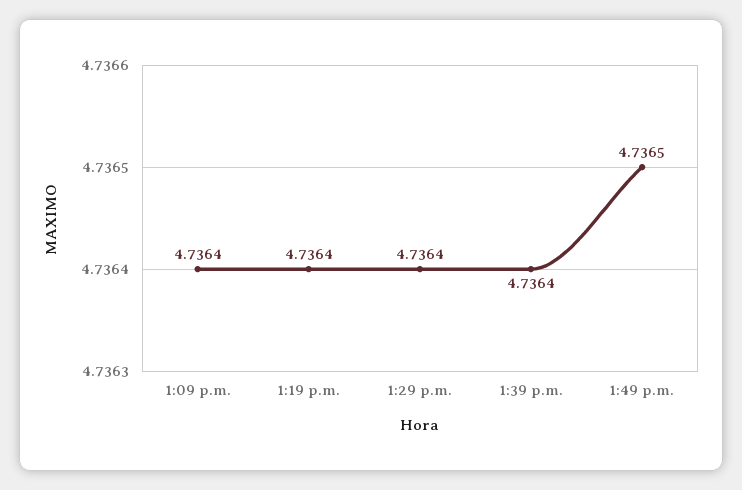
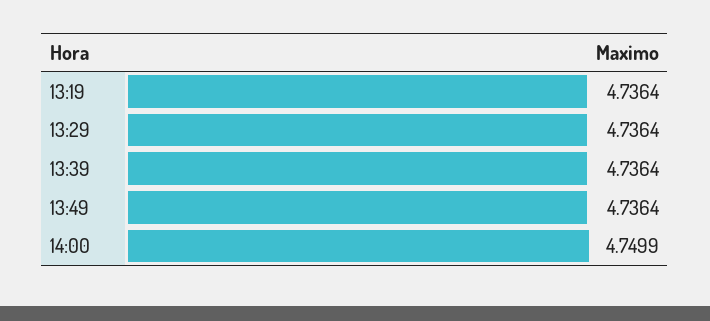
1:09 p.m.: 4.7364 -> none
1:49 p.m.: 4.7365 -> 4.7364
14:00: none -> 4.7499

